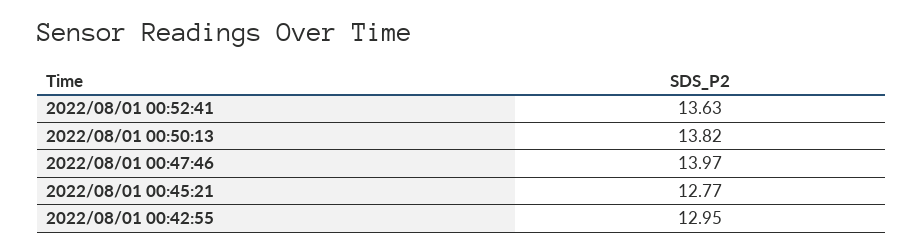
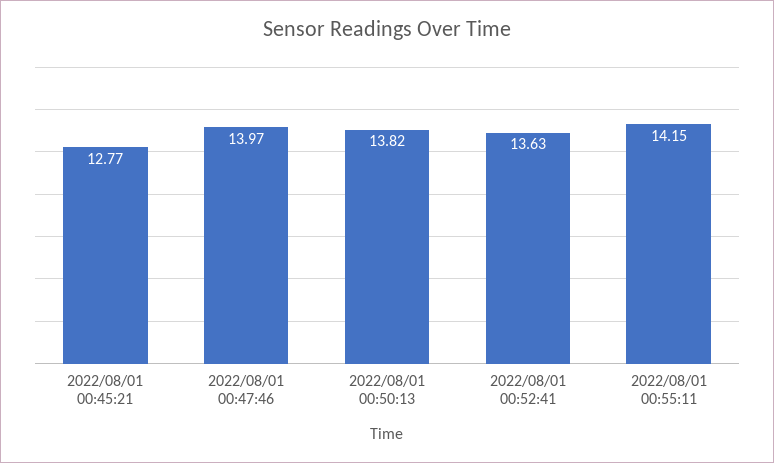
2022/08/01 00:42:55: 12.95 -> none
2022/08/01 00:55:11: none -> 14.15

